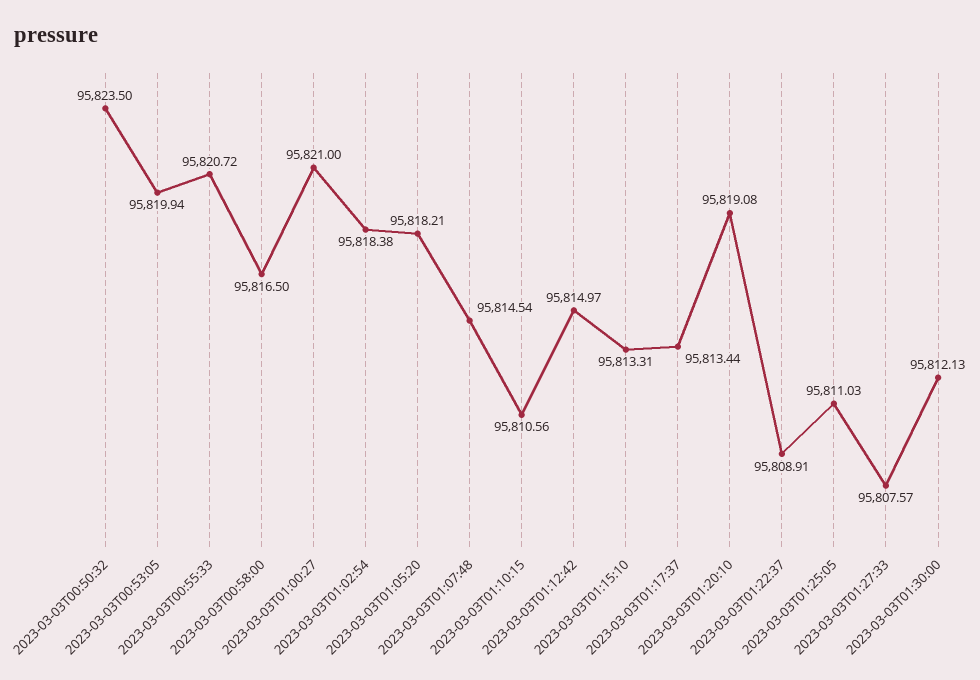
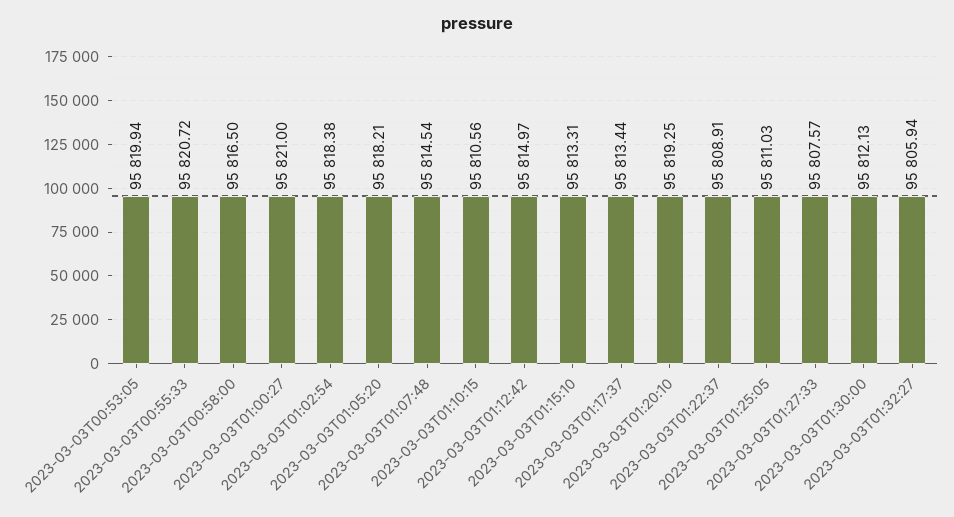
2023-03-03T00:50:32: 95823.5 -> none
2023-03-03T01:20:10: 95819.08 -> 95819.25
2023-03-03T01:32:27: none -> 95805.94

